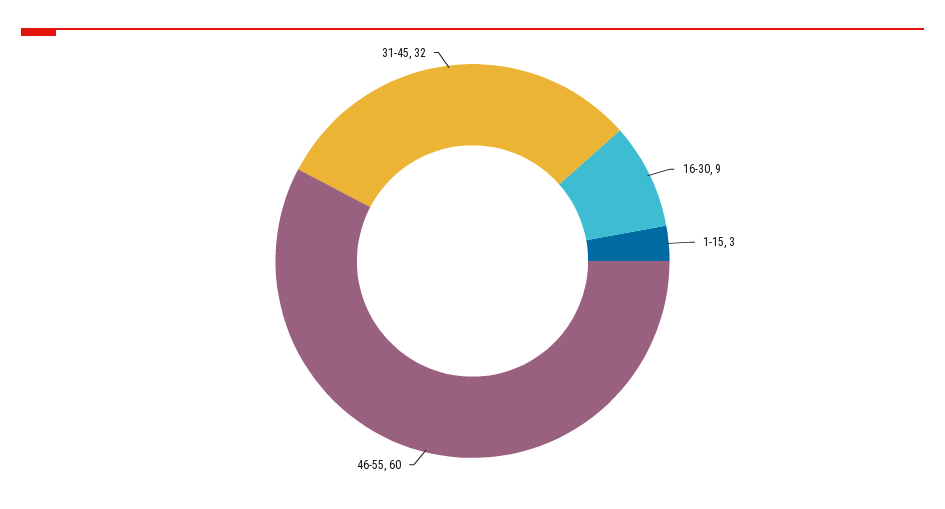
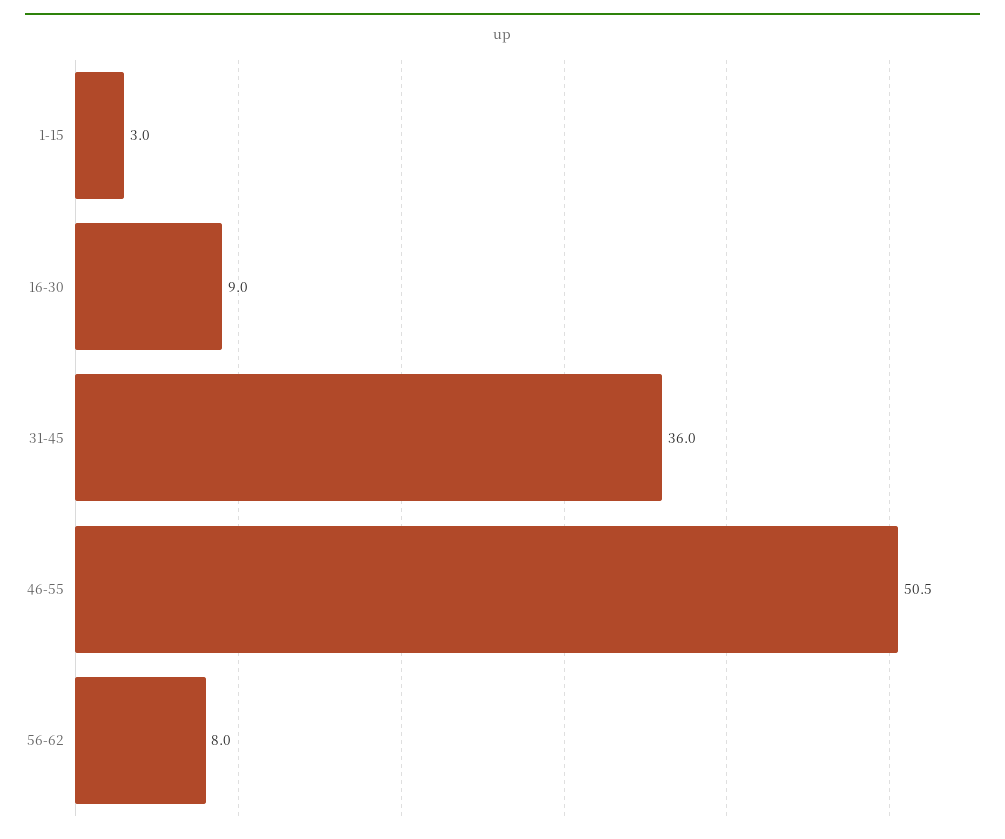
46-55: 60 -> 50.5
31-45: 32 -> 36
56-62: none -> 8

